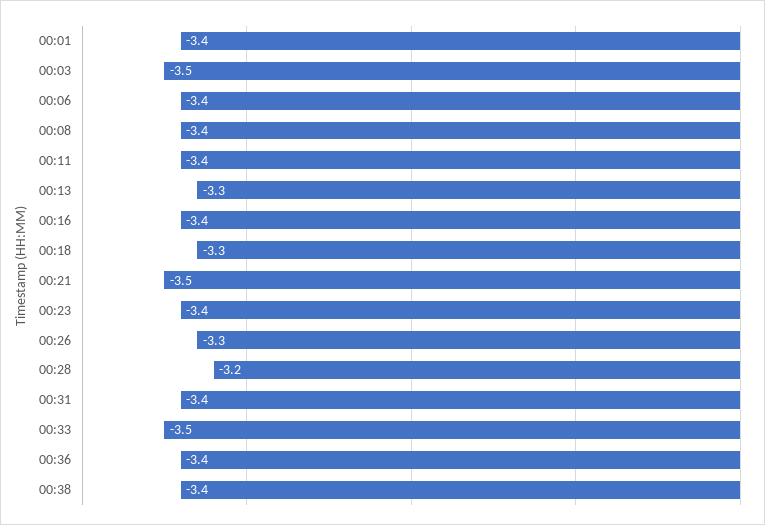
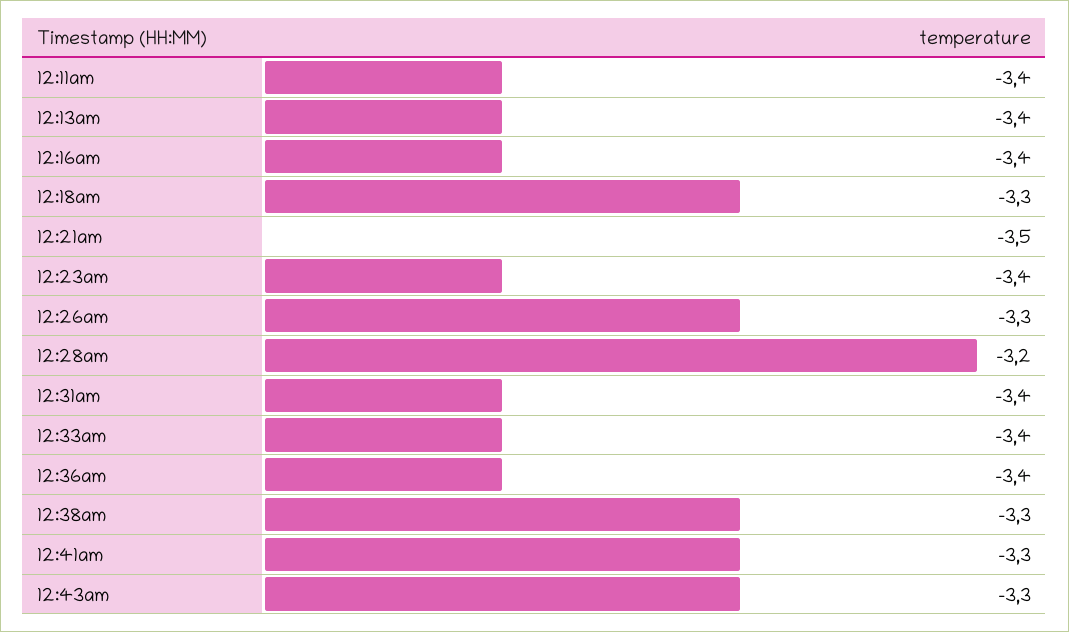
00:01: -3.4 -> none
00:03: -3.5 -> none
00:06: -3.4 -> none
00:08: -3.4 -> none
00:13: -3.3 -> -3.4
00:33: -3.5 -> -3.4
00:38: -3.4 -> -3.3
12:41am: none -> -3.3
12:43am: none -> -3.3

